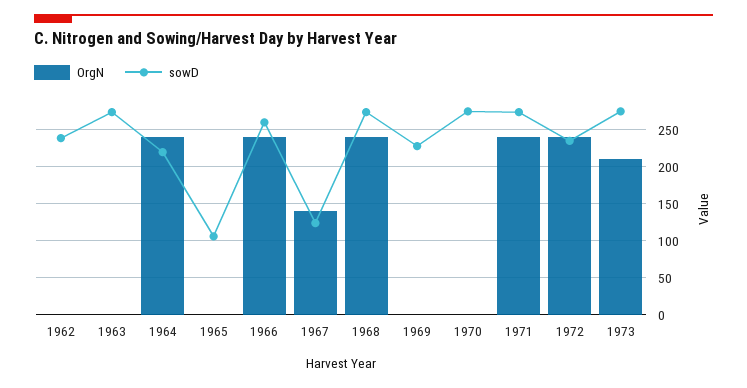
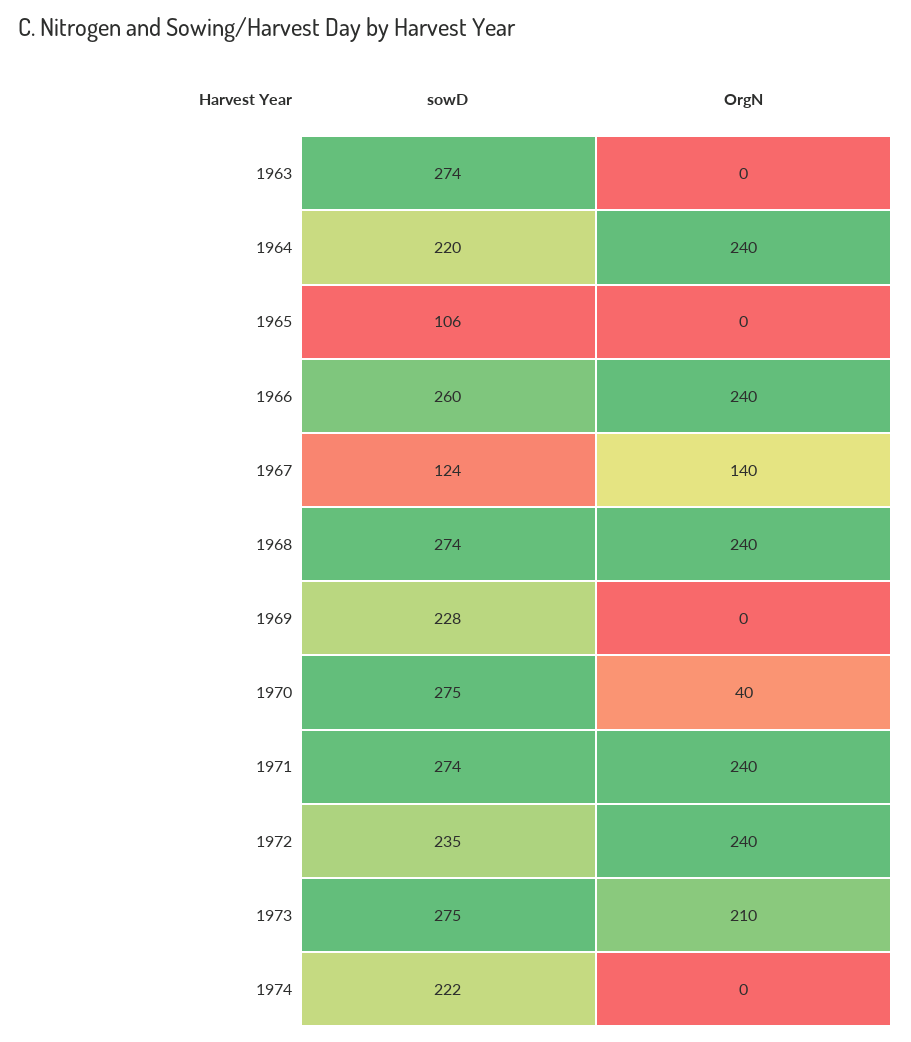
OrgN, 1962: 0 -> none
sowD, 1962: 240 -> none
OrgN, 1970: 0 -> 40
sowD, 1974: none -> 222
OrgN, 1974: none -> 0

